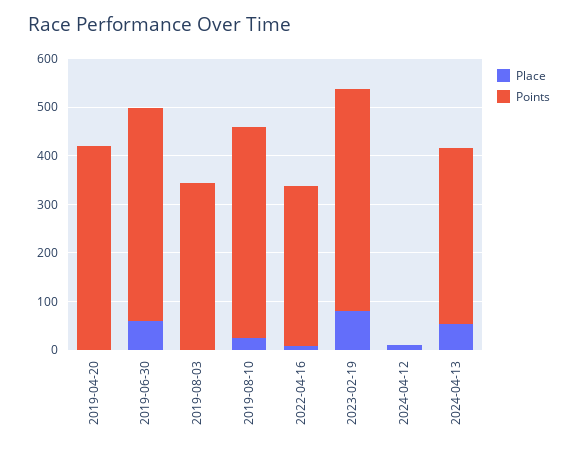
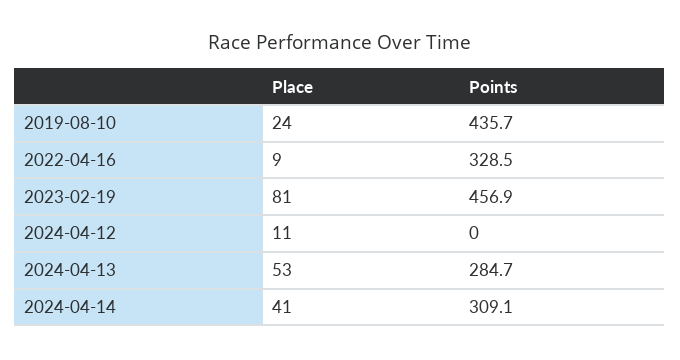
Place, 2019-04-20: 0 -> none
Points, 2019-04-20: 420 -> none
Place, 2019-06-30: 60 -> none
Points, 2019-06-30: 440 -> none
Place, 2019-08-03: 0 -> none
Points, 2019-08-03: 340 -> none
Points, 2024-04-13: 360 -> 284.7
Place, 2024-04-14: none -> 41
Points, 2024-04-14: none -> 309.1

